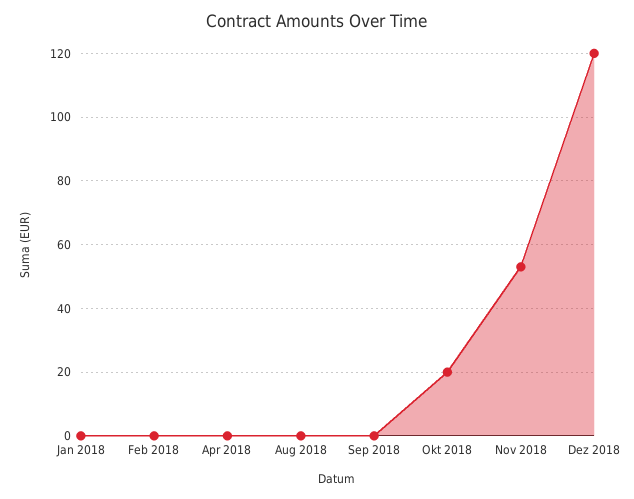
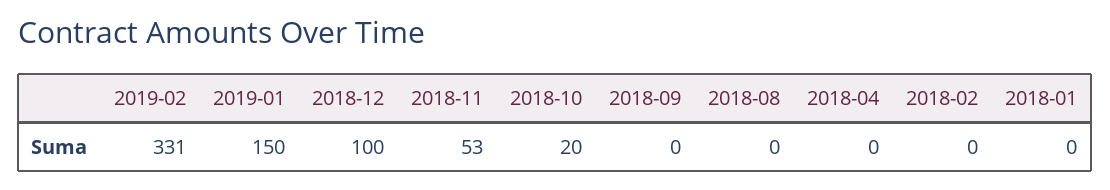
Dez 2018: 120 -> 100
2019-02: none -> 331
2019-01: none -> 150

